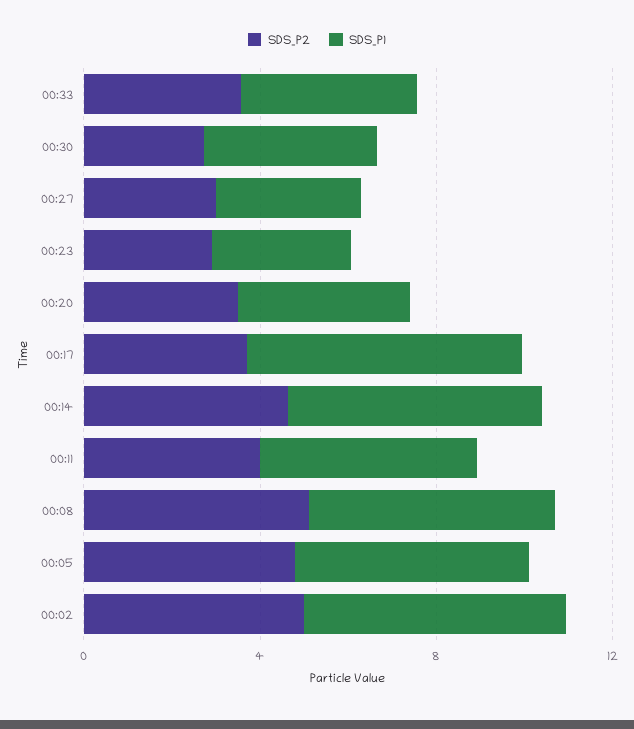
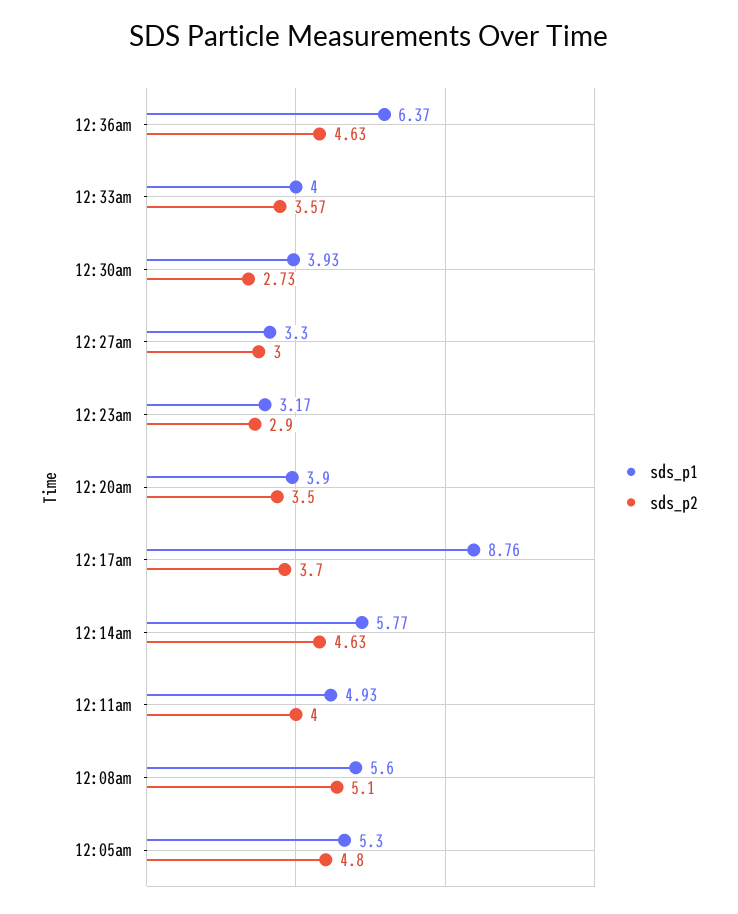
SDS_P1, 00:17: 6 -> 8.76
SDS_P2, 00:02: 5 -> none
SDS_P1, 00:02: 6 -> none
SDS_P1, 12:36am: none -> 6.37
SDS_P2, 12:36am: none -> 4.63

